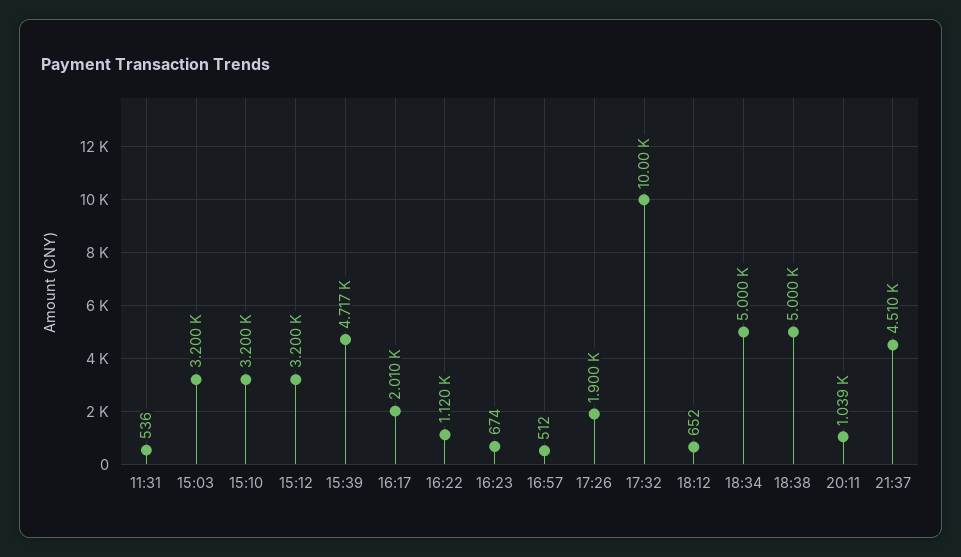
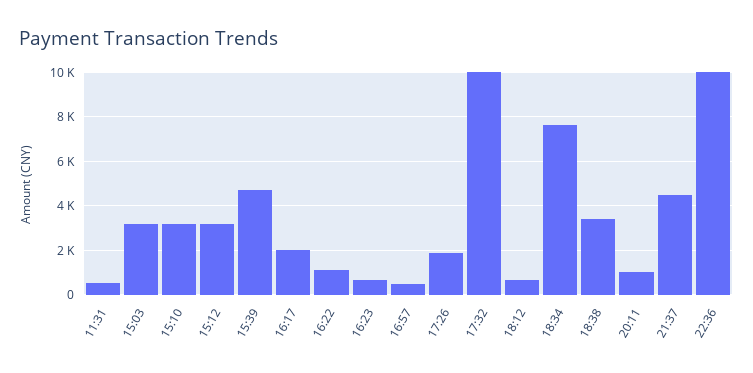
18:34: 5000 -> 7500
18:38: 5000 -> 3500
22:36: none -> 10000

